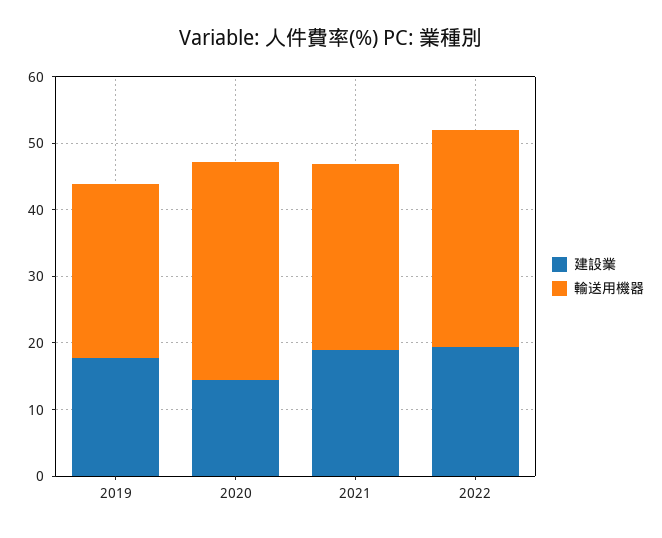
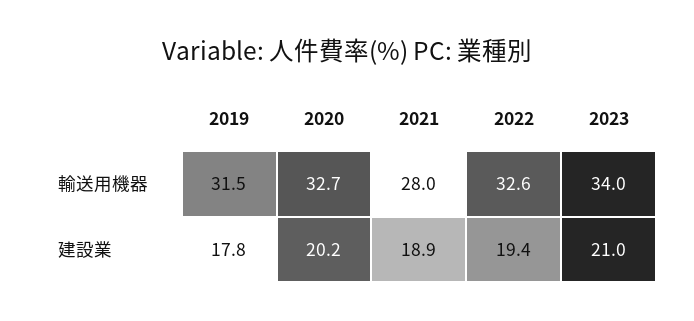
輸送用機器, 2019: 26 -> 31.5
建設業, 2020: 14 -> 20.2
輸送用機器, 2023: none -> 34
建設業, 2023: none -> 21

